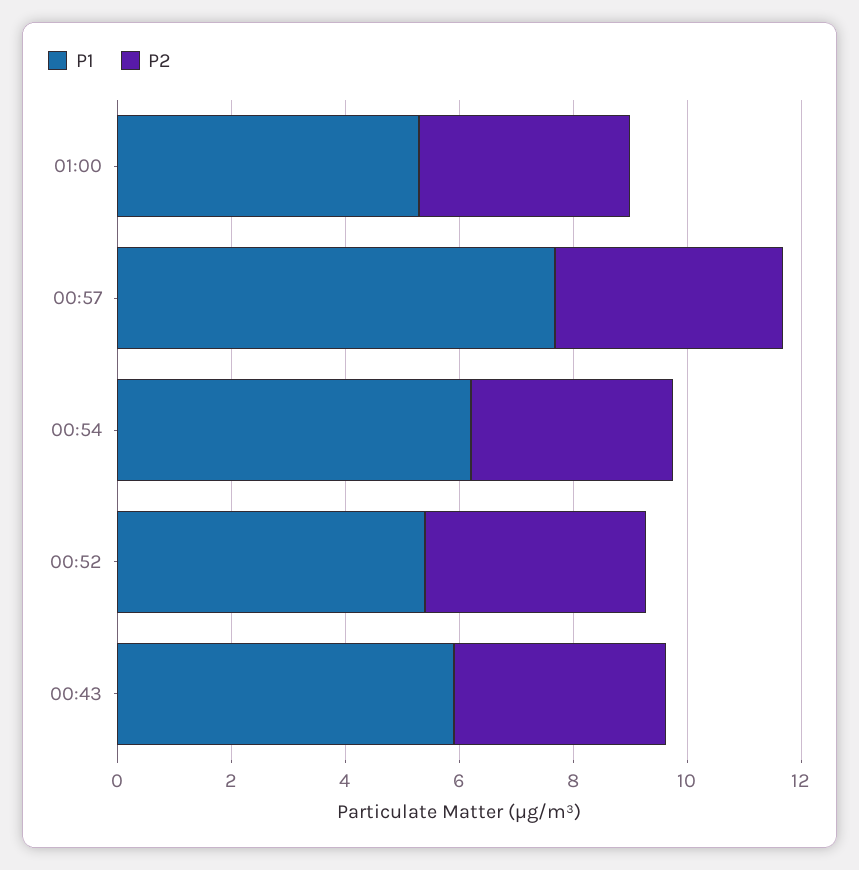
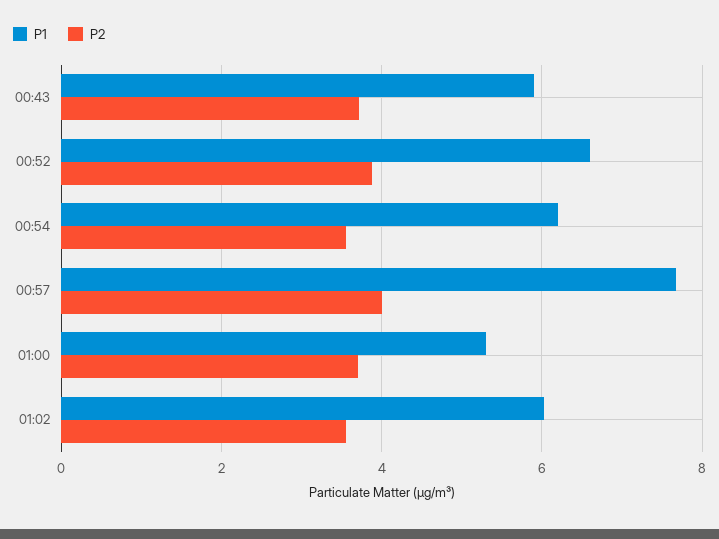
P1, 00:52: 5.5 -> 6.6
P1, 01:02: none -> 6
P2, 01:02: none -> 3.6

